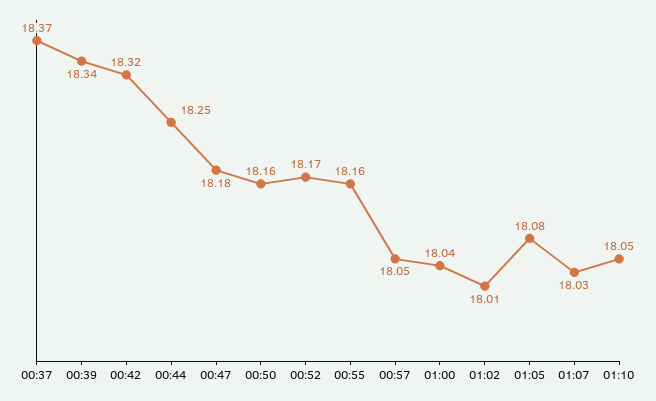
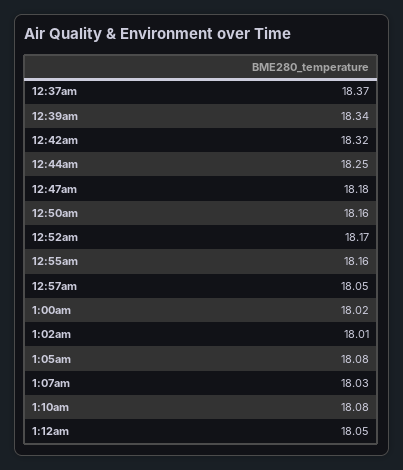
01:00: 18.04 -> 18.02
01:10: 18.05 -> 18.08
1:12am: none -> 18.05

